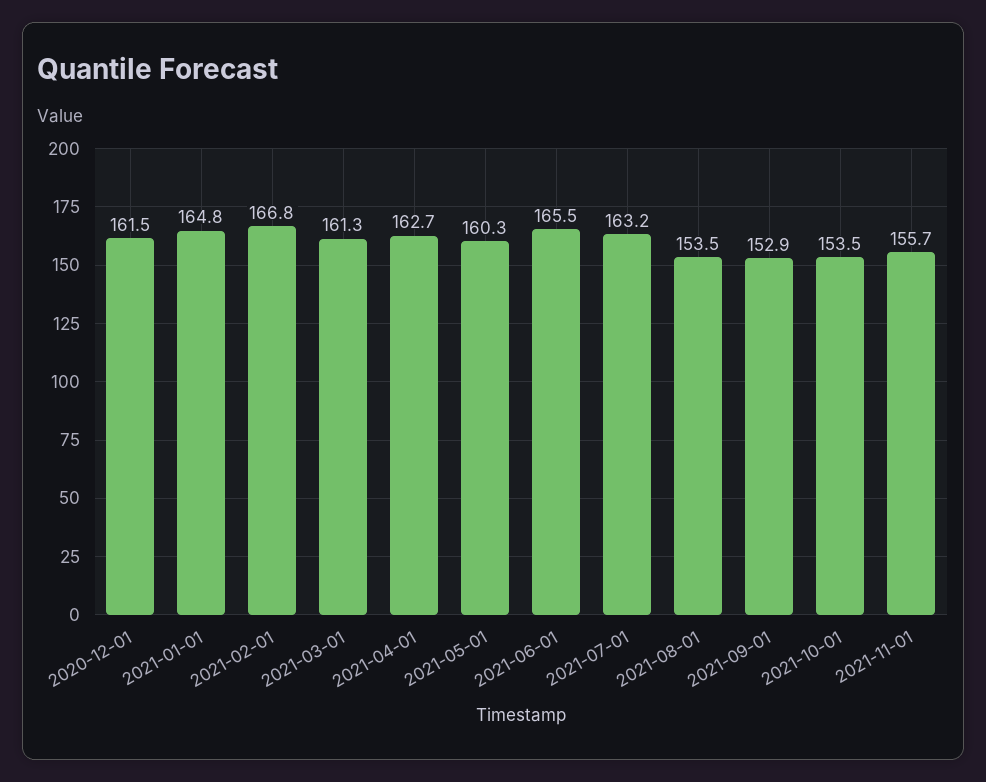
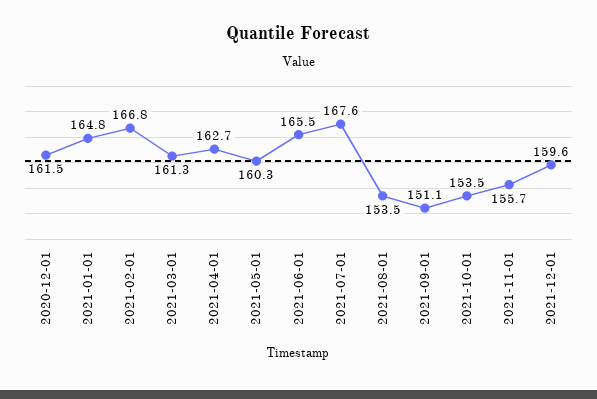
2021-07-01: 163.2 -> 167.6
2021-09-01: 152.9 -> 151.1
2021-12-01: none -> 159.6

